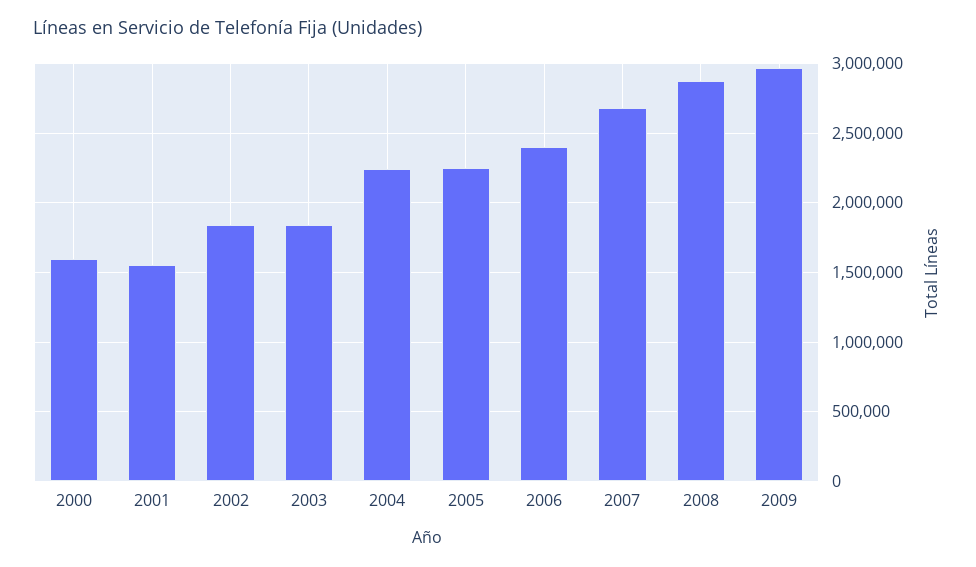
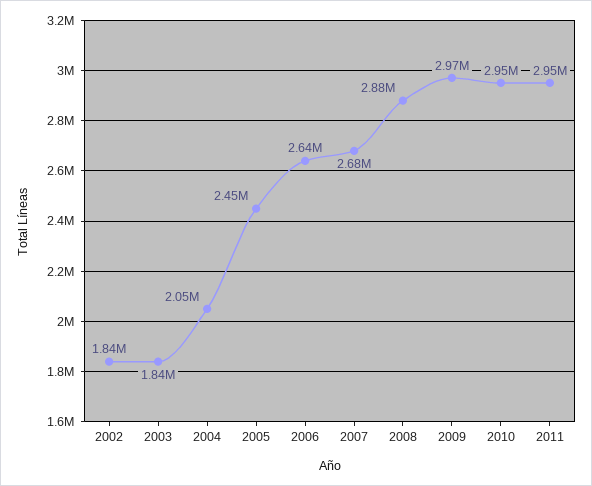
2000: 1600000 -> none
2001: 1550000 -> none
2004: 2250000 -> 2050000
2005: 2250000 -> 2450000
2006: 2400000 -> 2640000
2010: none -> 2950000
2011: none -> 2950000

